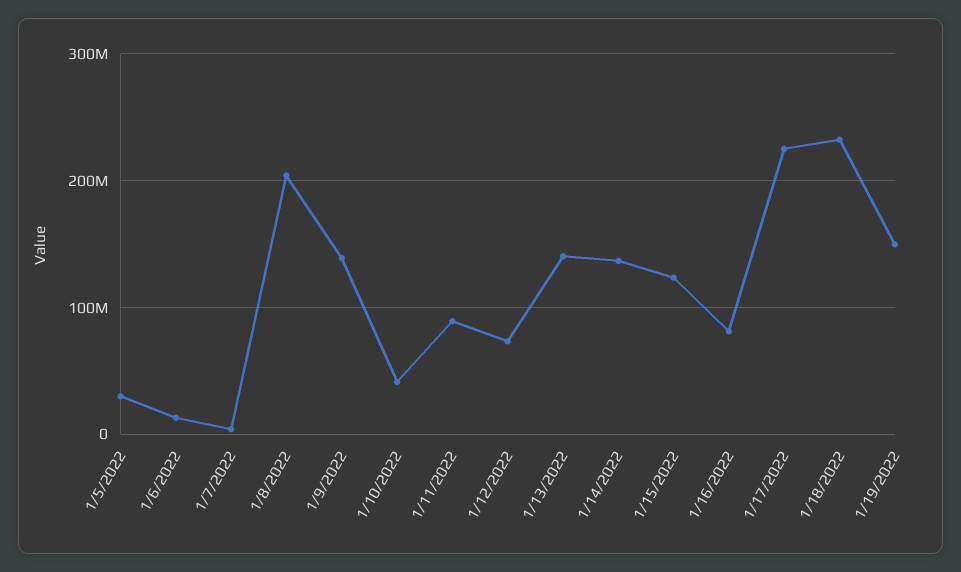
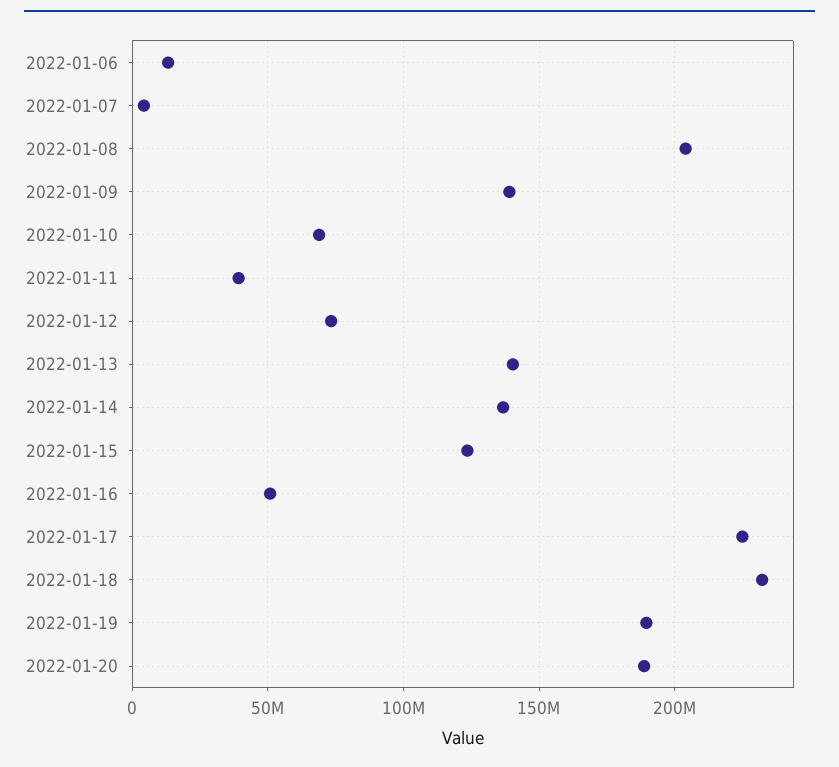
1/5/2022: 30000000 -> none
1/10/2022: 40000000 -> 70000000
1/11/2022: 90000000 -> 40000000
1/16/2022: 80000000 -> 50000000
1/19/2022: 150000000 -> 190000000
2022-01-20: none -> 190000000

